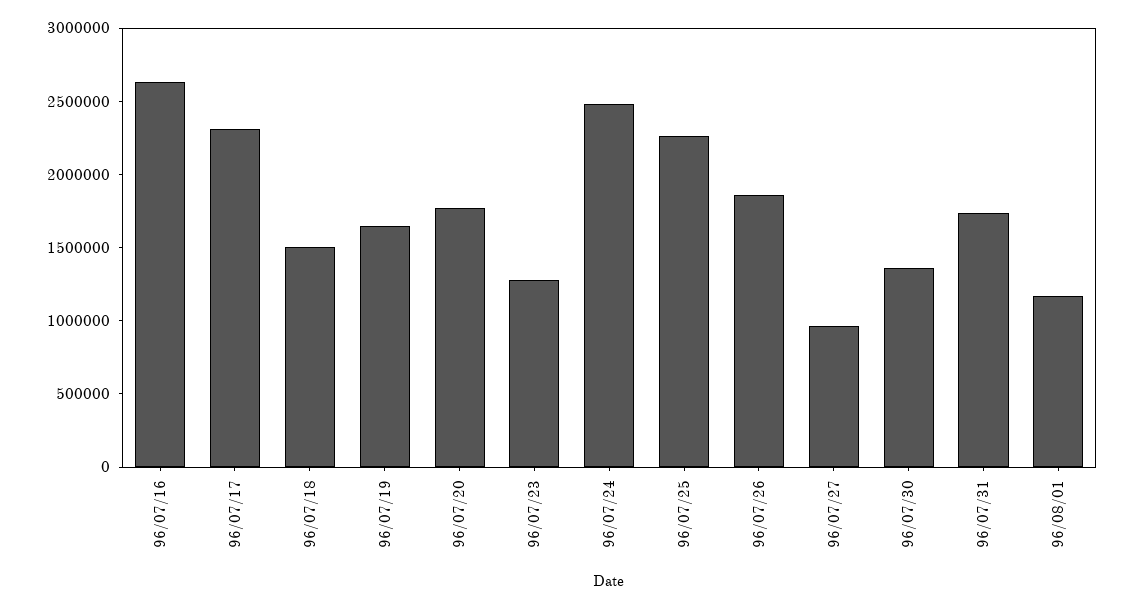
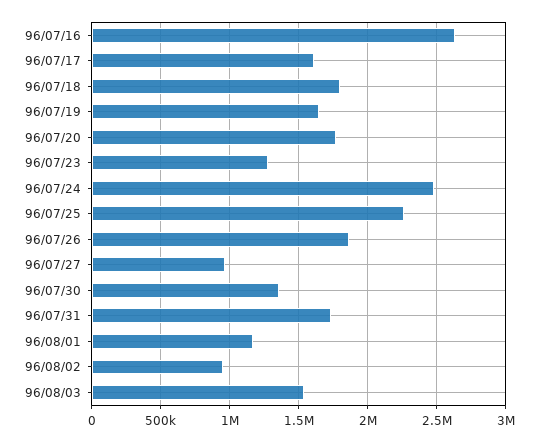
96/07/17: 2300000 -> 1600000
96/07/18: 1500000 -> 1800000
96/08/02: none -> 950000
96/08/03: none -> 1550000

